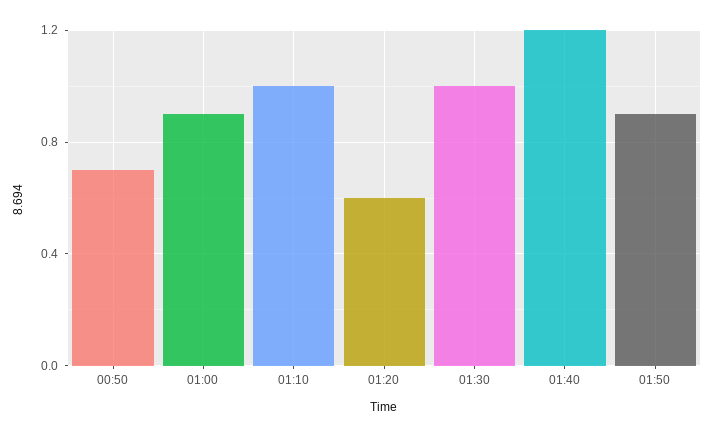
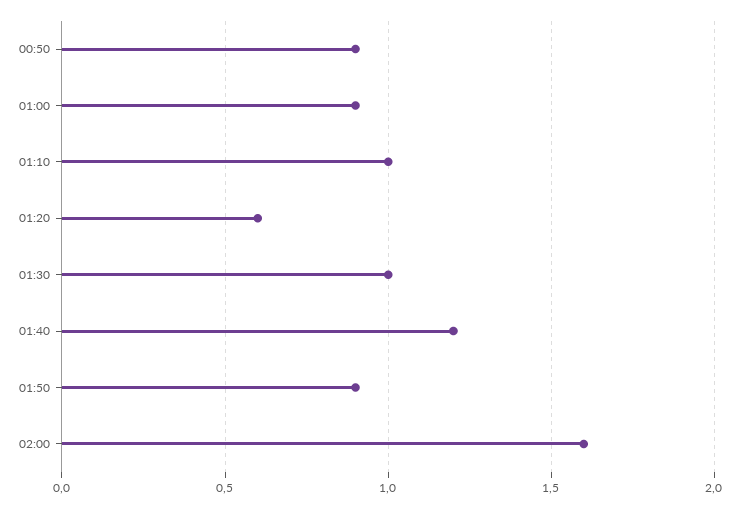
00:50: 0.7 -> 0.9
02:00: none -> 1.6

